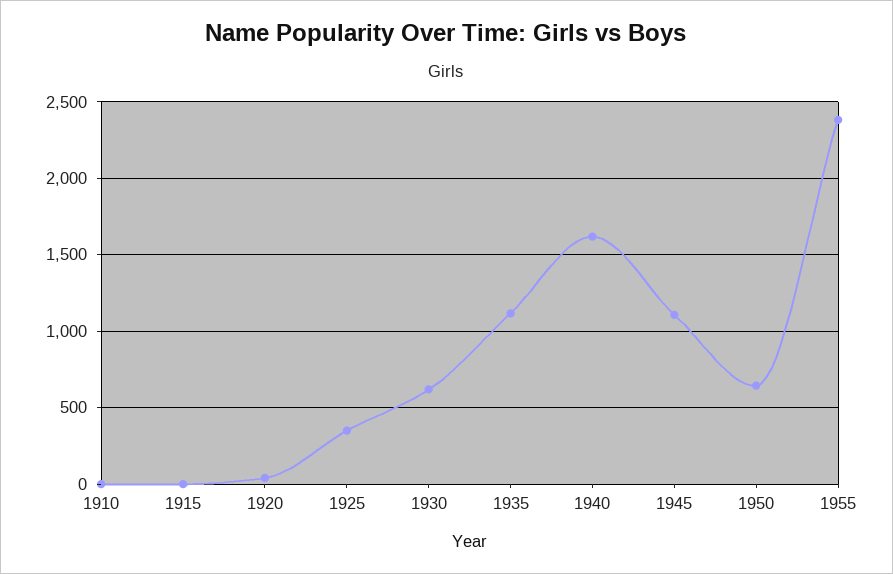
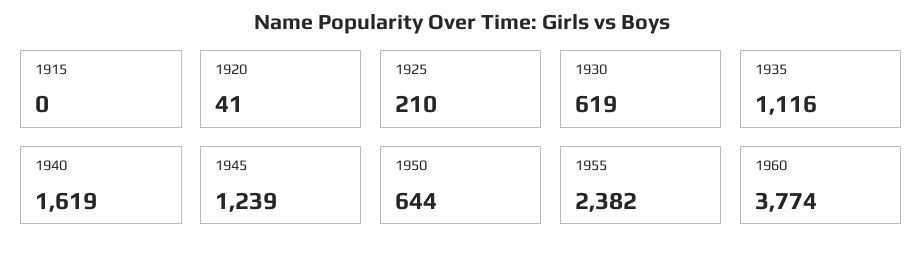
1910: 0 -> none
1925: 350 -> 210
1945: 1100 -> 1239
1960: none -> 3774

